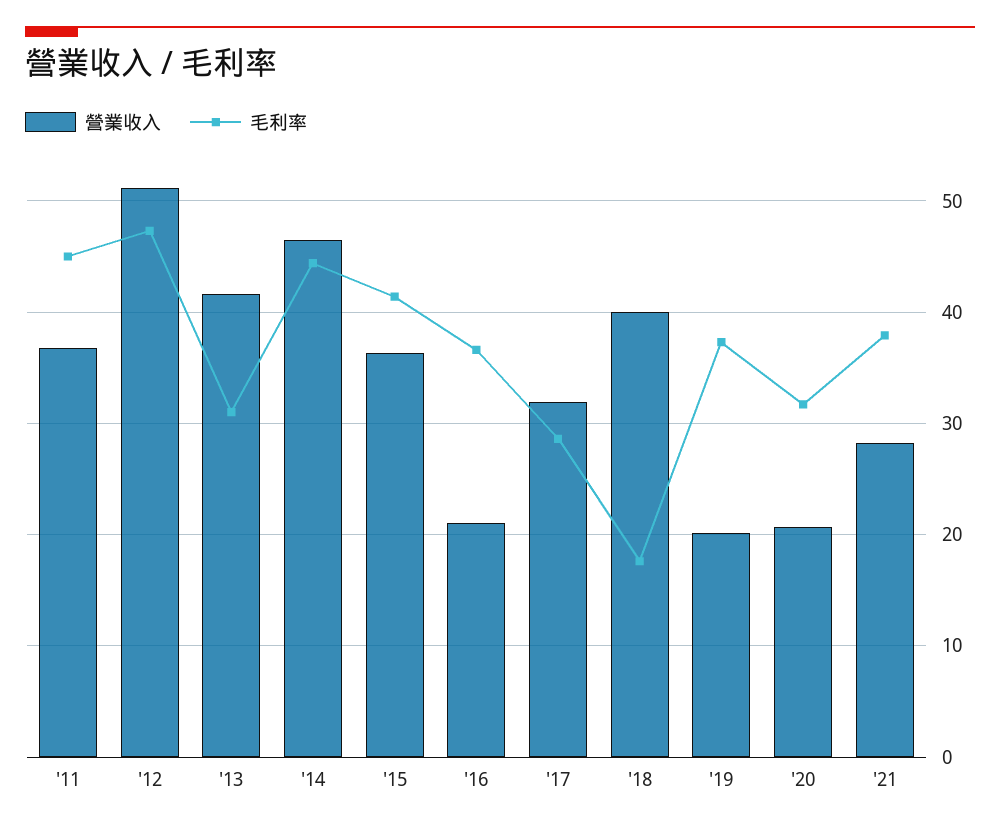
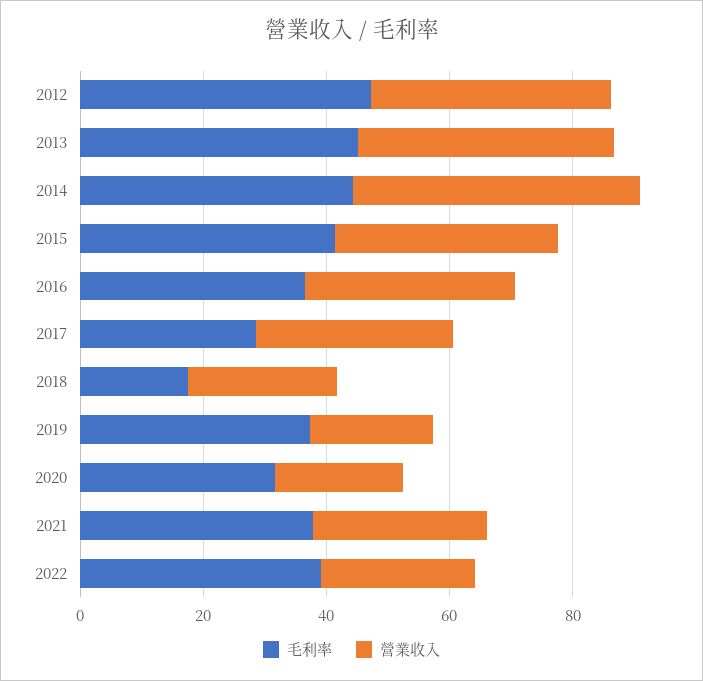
營業收入, '11: 37 -> none
毛利率, '11: 45 -> none
營業收入, '12: 51 -> 40
毛利率, '13: 31 -> 45
營業收入, '16: 21 -> 35
營業收入, '18: 40 -> 25
毛利率, 2022: none -> 40
營業收入, 2022: none -> 25

